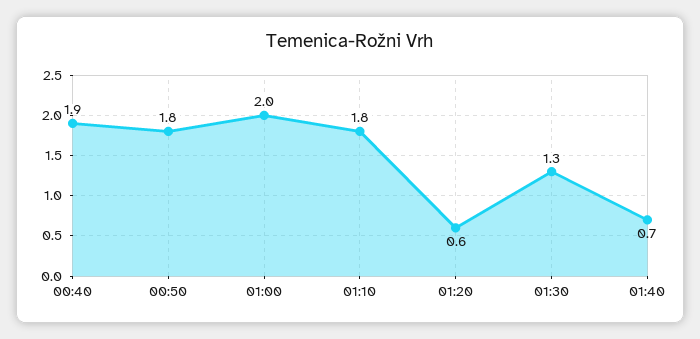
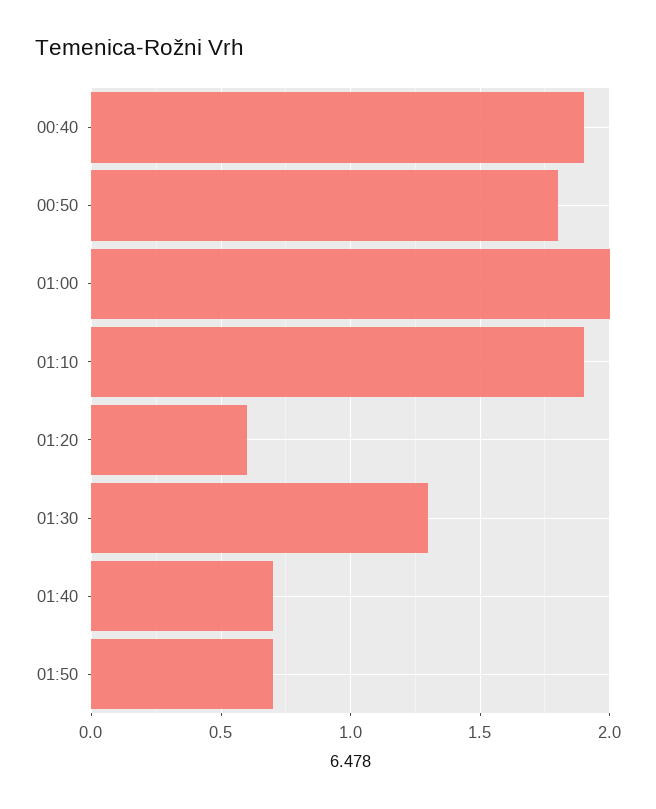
01:10: 1.8 -> 1.9
01:50: none -> 0.7

